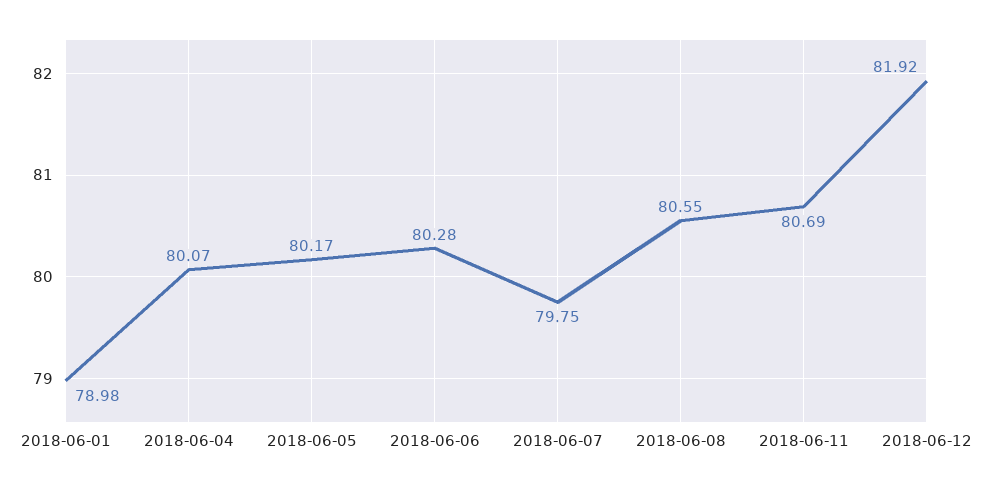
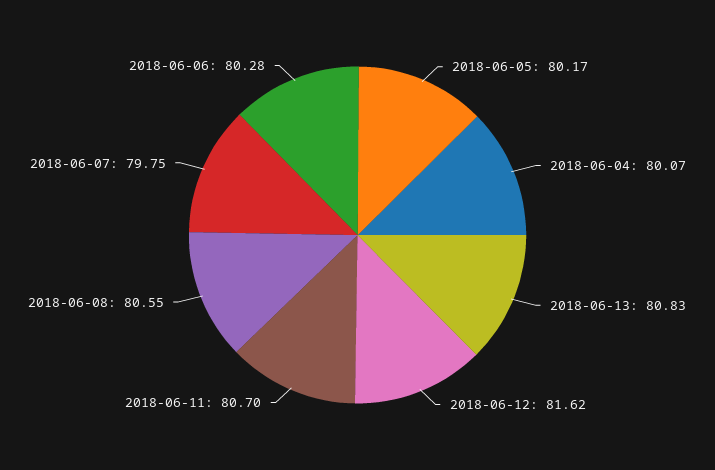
2018-06-01: 78.98 -> none
2018-06-11: 80.69 -> 80.7
2018-06-12: 81.92 -> 81.62
2018-06-13: none -> 80.83

